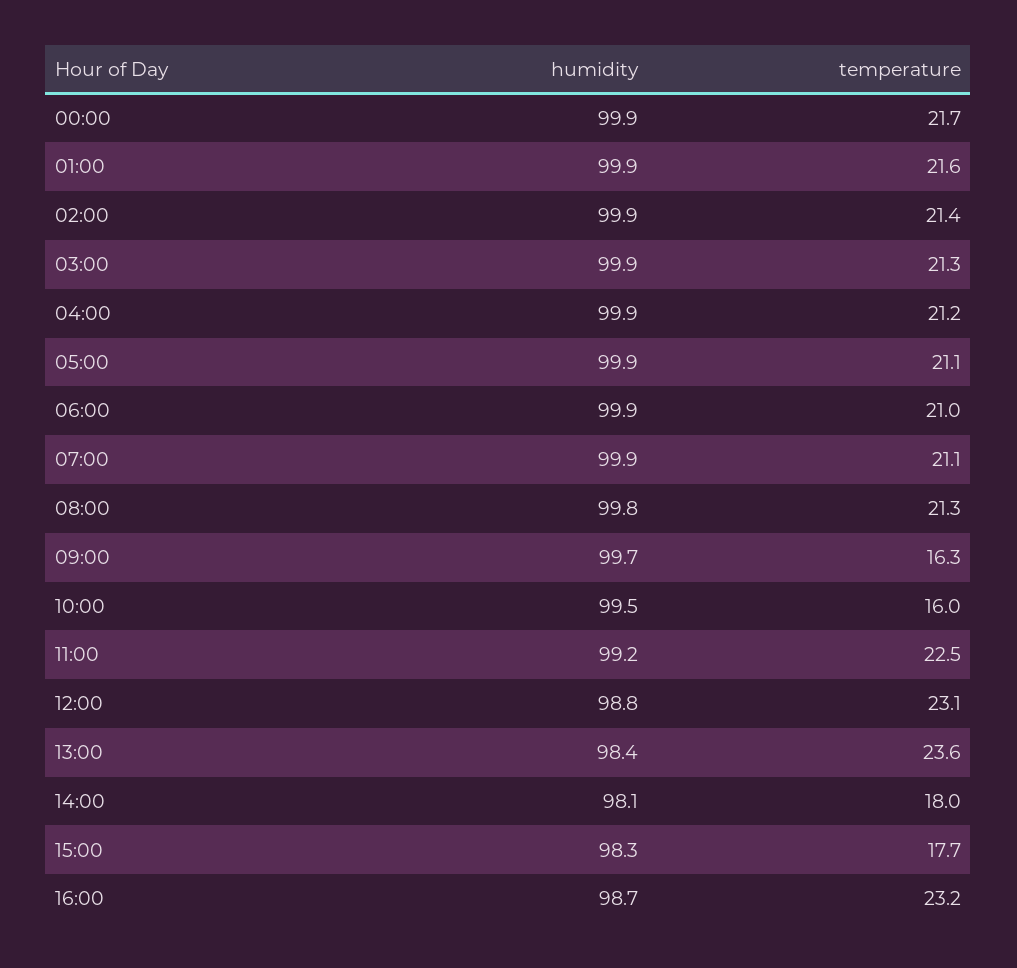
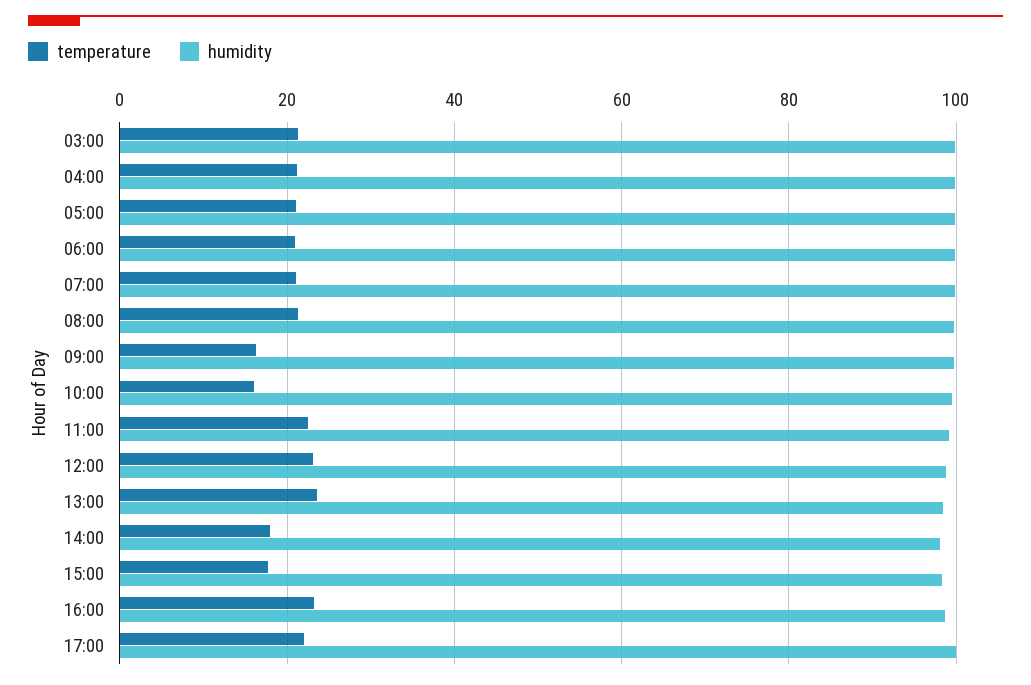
humidity, 00:00: 99.9 -> none
temperature, 00:00: 21.7 -> none
humidity, 01:00: 99.9 -> none
temperature, 01:00: 21.6 -> none
humidity, 02:00: 99.9 -> none
temperature, 02:00: 21.4 -> none
temperature, 17:00: none -> 22
humidity, 17:00: none -> 100

